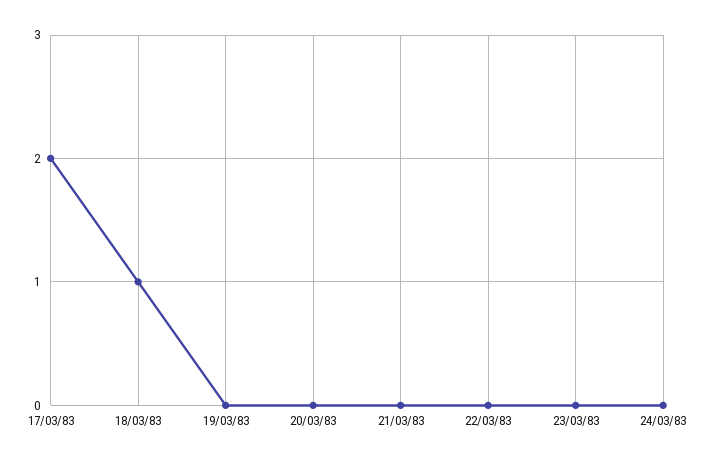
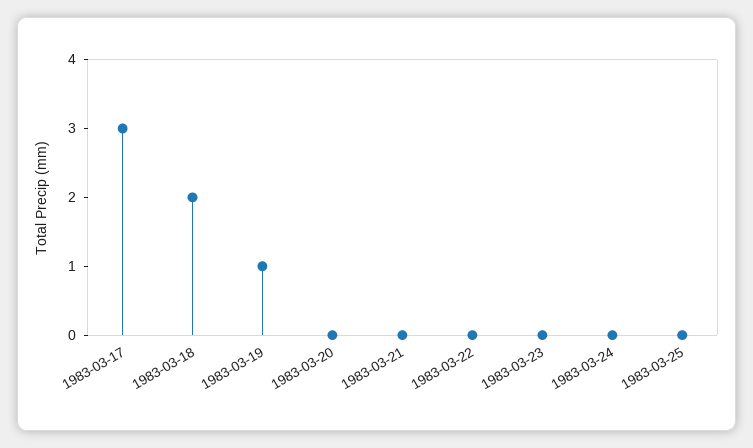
17/03/83: 2 -> 3
18/03/83: 1 -> 2
19/03/83: 0 -> 1
1983-03-25: none -> 0

